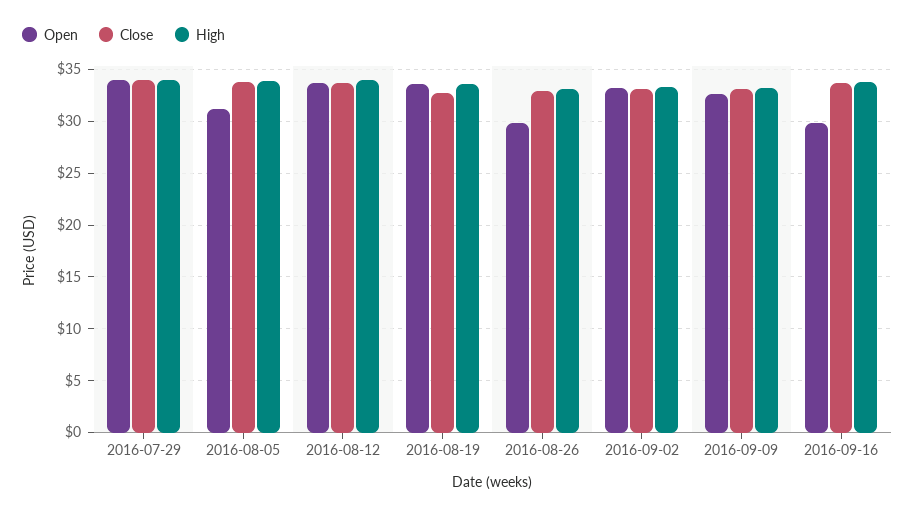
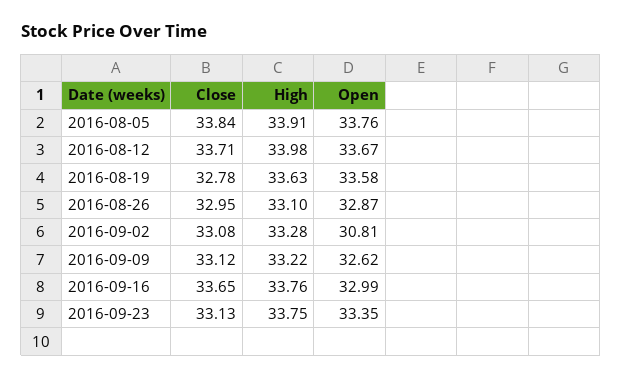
Open, 2016-07-29: 34 -> none
Close, 2016-07-29: 34 -> none
High, 2016-07-29: 34 -> none
Open, 2016-08-05: 31 -> 33.76
Open, 2016-08-26: 30 -> 32.87
Open, 2016-09-02: 33 -> 30.81
Open, 2016-09-16: 30 -> 32.99
Close, 2016-09-23: none -> 33.13
High, 2016-09-23: none -> 33.75
Open, 2016-09-23: none -> 33.35

